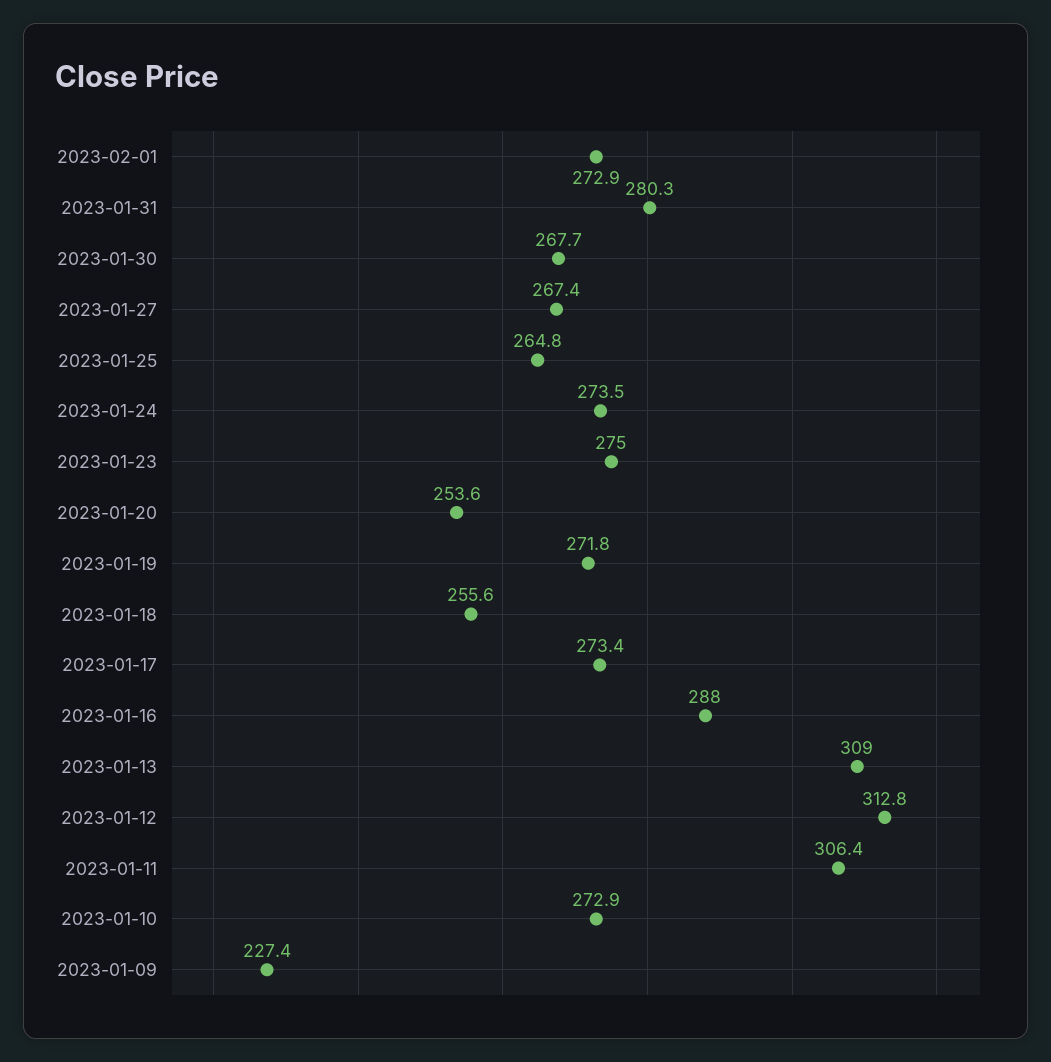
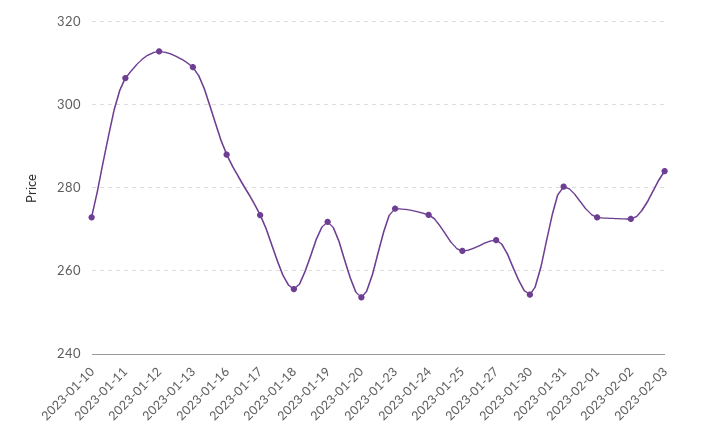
2023-01-30: 267.7 -> 254
2023-01-09: 227.4 -> none
2023-02-02: none -> 272
2023-02-03: none -> 284

